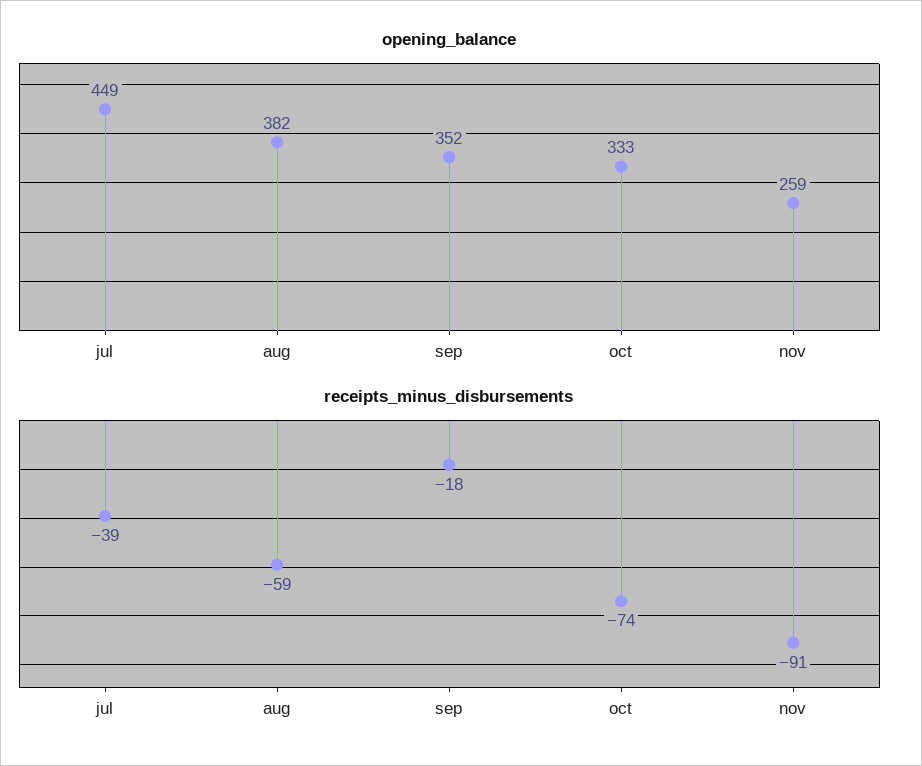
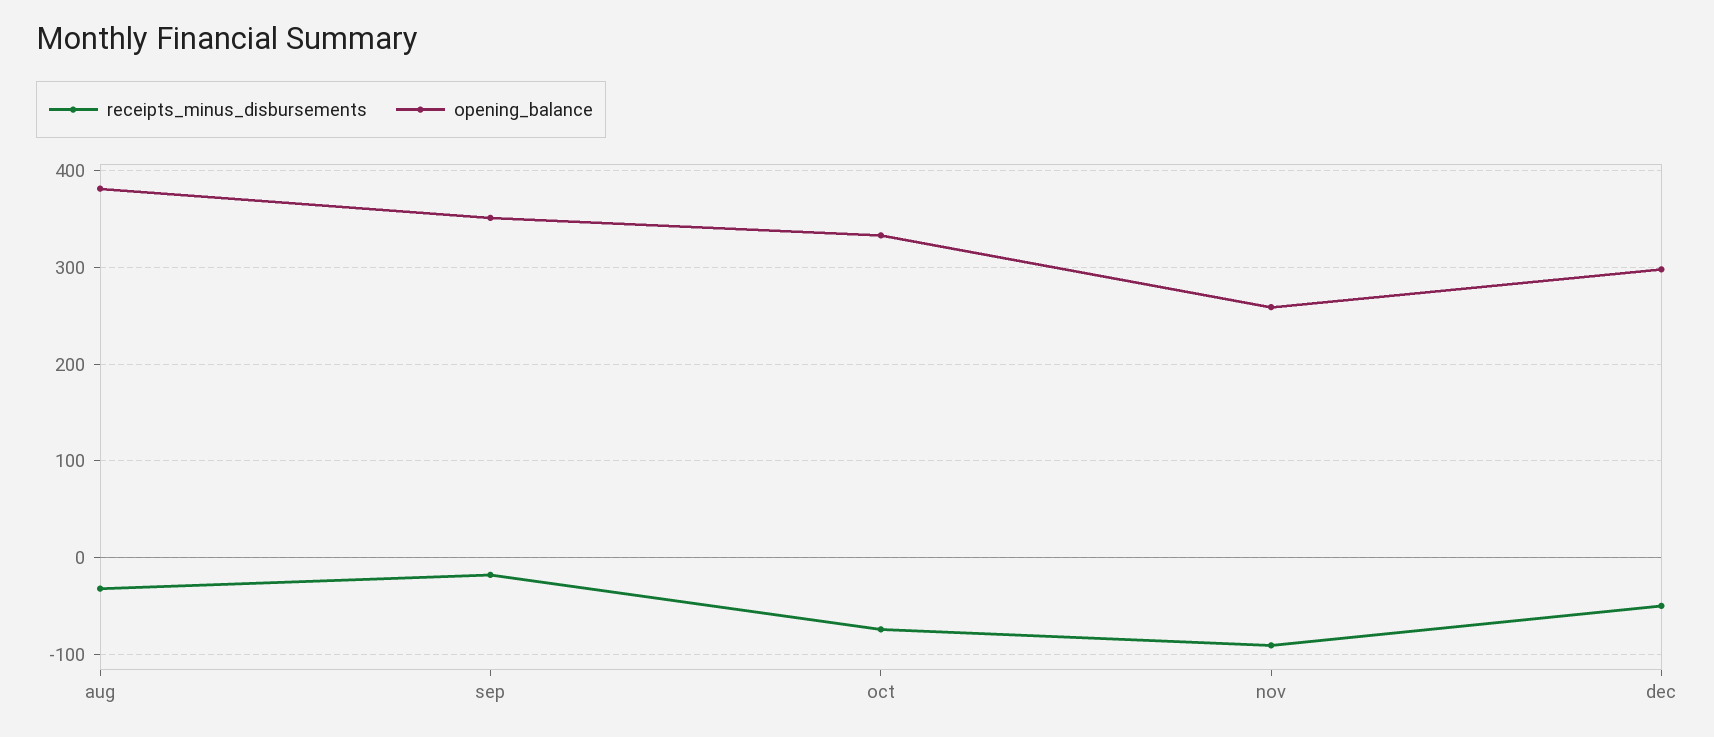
opening_balance, jul: 449 -> none
receipts_minus_disbursements, jul: -39 -> none
receipts_minus_disbursements, aug: -59 -> -30
receipts_minus_disbursements, dec: none -> -50
opening_balance, dec: none -> 300

